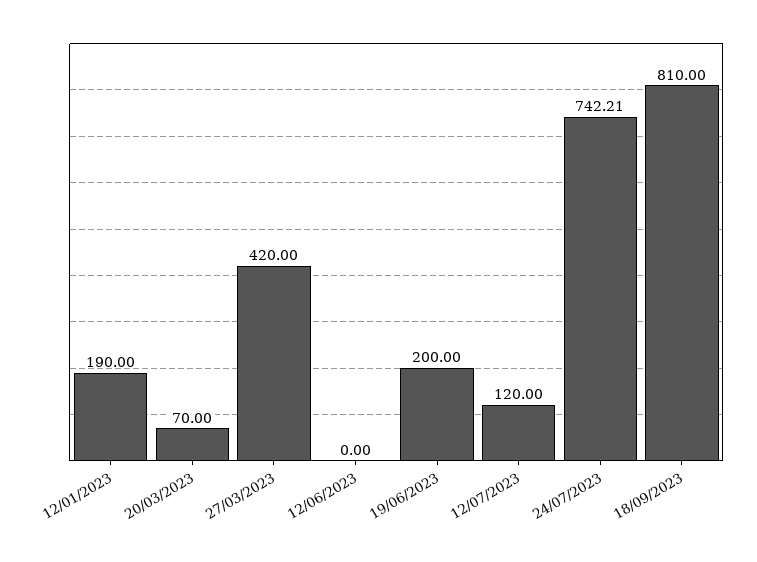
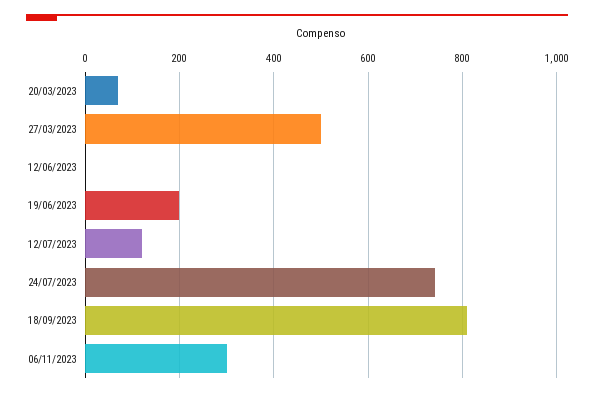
12/01/2023: 190 -> none
27/03/2023: 420 -> 500
06/11/2023: none -> 300

